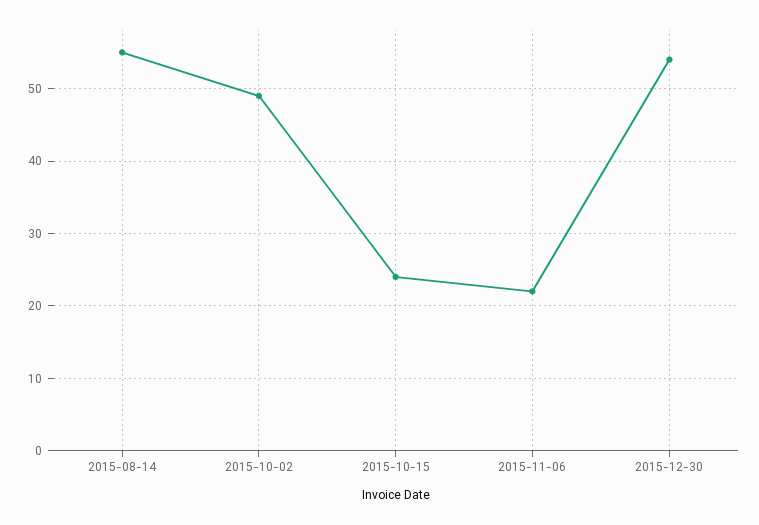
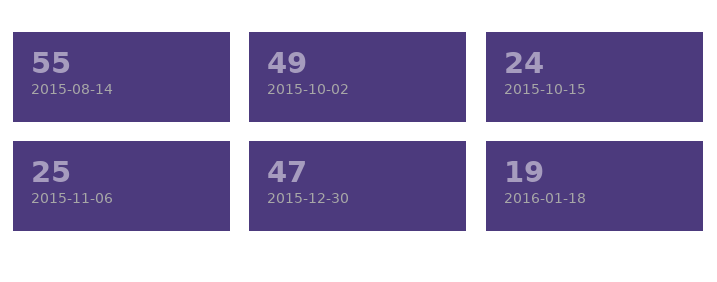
2015-11-06: 22 -> 25
2015-12-30: 54 -> 47
2016-01-18: none -> 19

